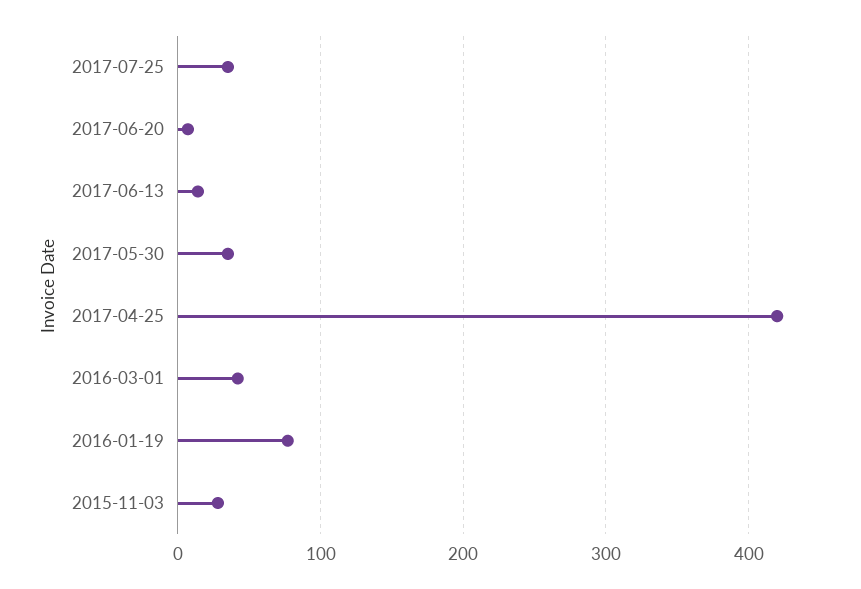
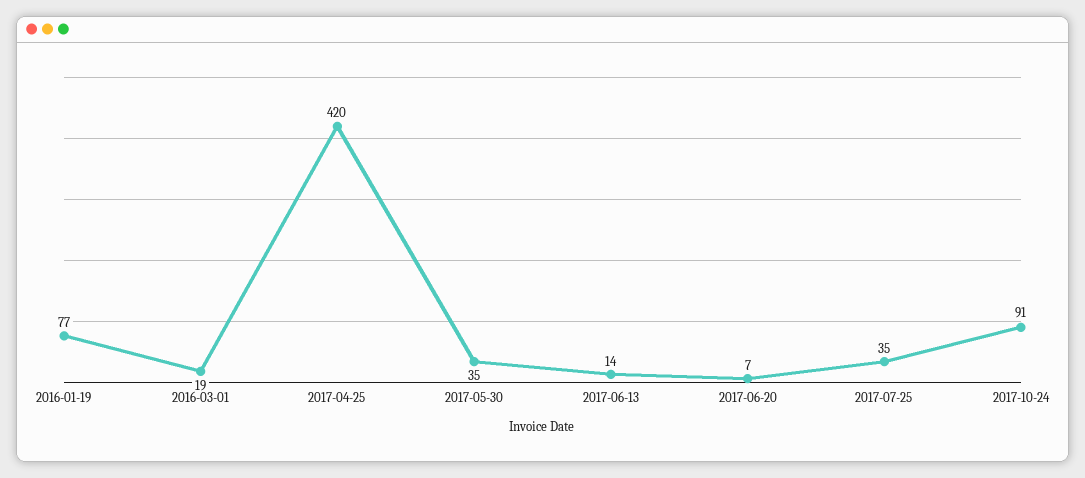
2016-03-01: 40 -> 19
2015-11-03: 30 -> none
2017-10-24: none -> 91

